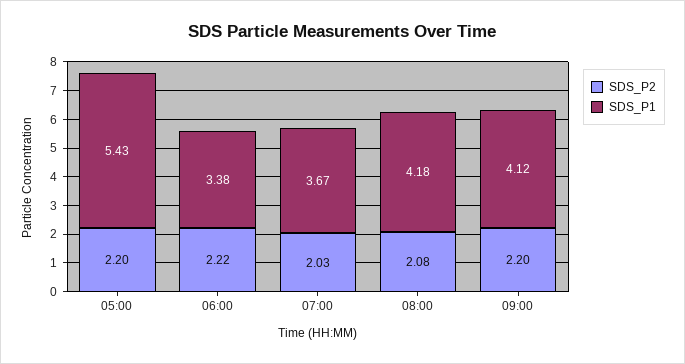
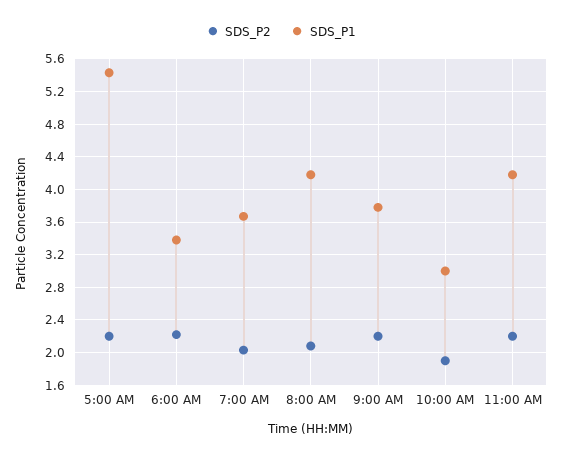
SDS_P1, 09:00: 4.12 -> 3.8
SDS_P2, 10:00 AM: none -> 1.9
SDS_P1, 10:00 AM: none -> 3
SDS_P2, 11:00 AM: none -> 2.2
SDS_P1, 11:00 AM: none -> 4.2

